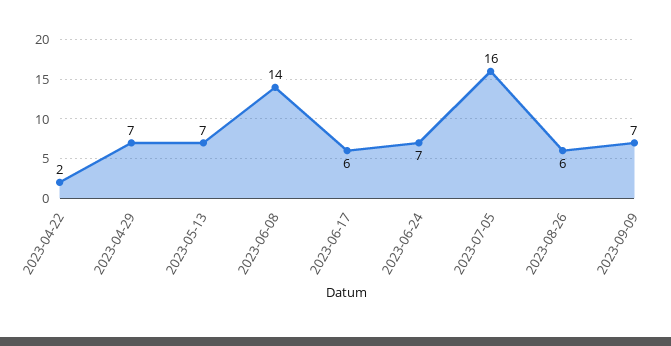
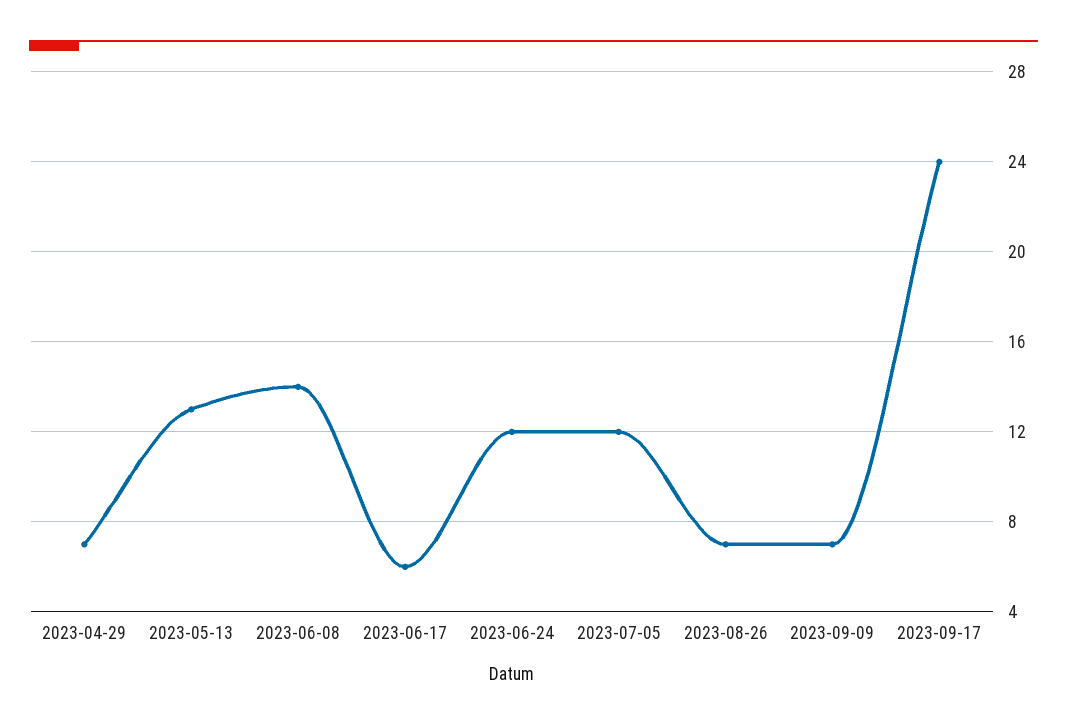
2023-04-22: 2 -> none
2023-05-13: 7 -> 13
2023-06-24: 7 -> 12
2023-07-05: 16 -> 12
2023-08-26: 6 -> 7
2023-09-17: none -> 24

